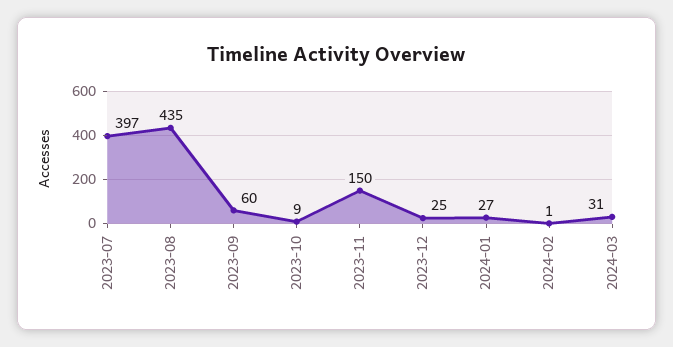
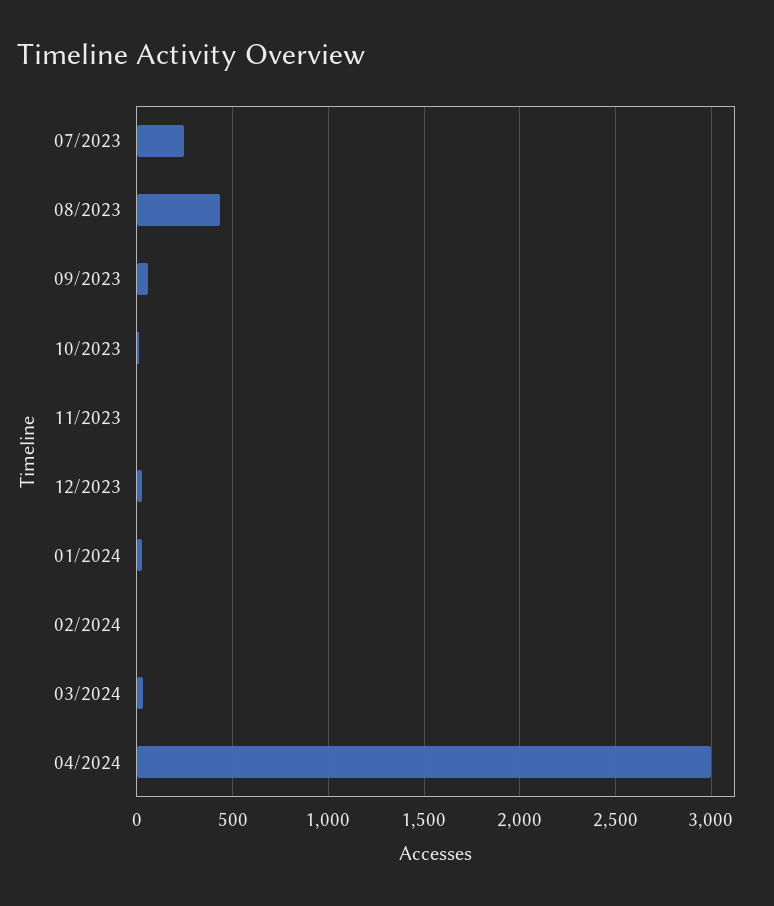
2023-07: 397 -> 250
2023-11: 150 -> 0
04/2024: none -> 3000

